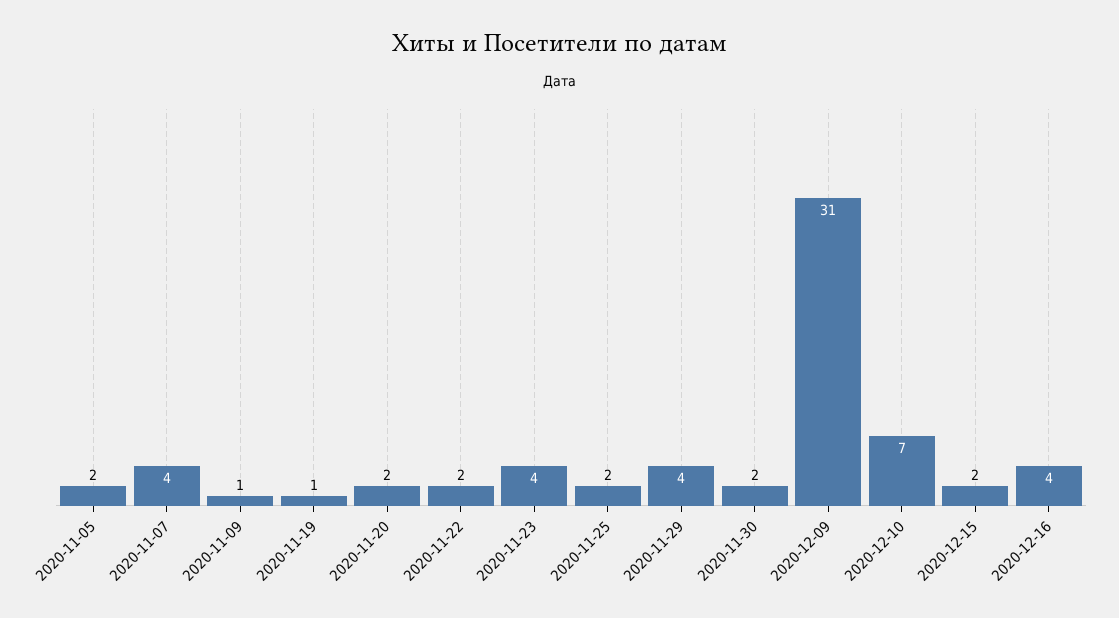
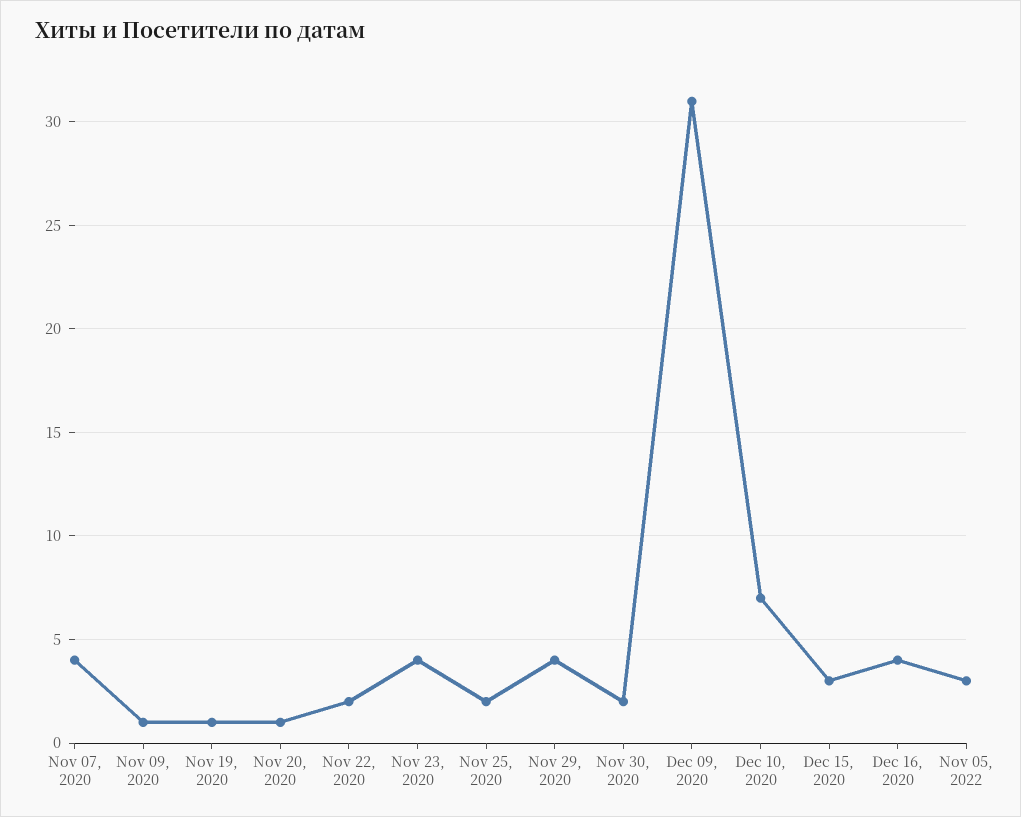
2020-11-05: 2 -> none
2020-11-20: 2 -> 1
2020-12-15: 2 -> 3
Nov 05, 2022: none -> 3

